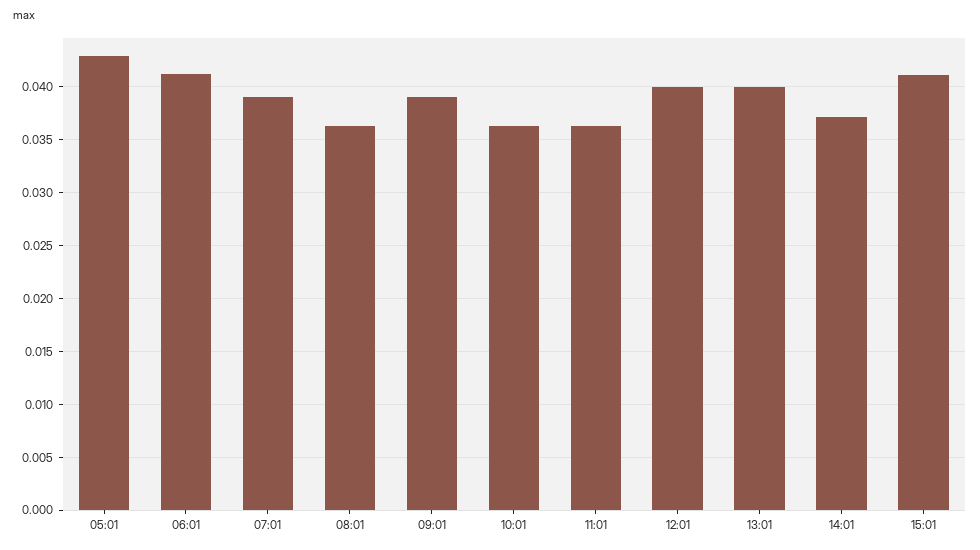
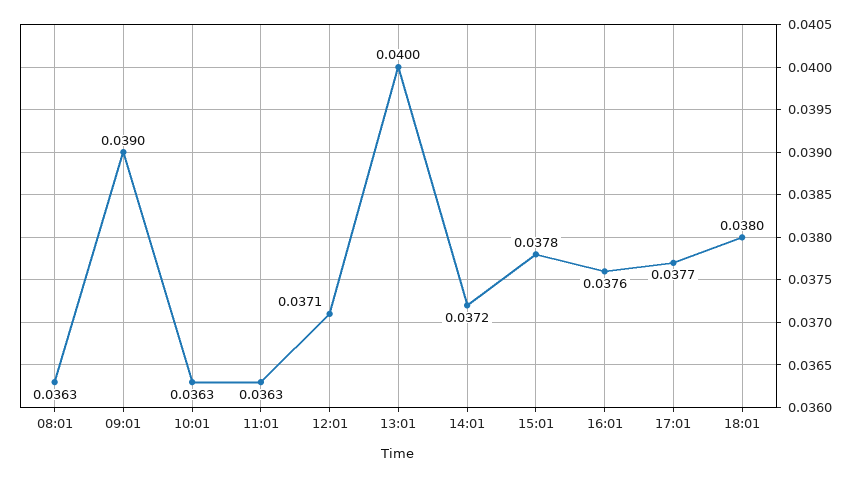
05:01: 0.043 -> none
06:01: 0.041 -> none
07:01: 0.039 -> none
12:01: 0.04 -> 0.0371
15:01: 0.041 -> 0.0378
16:01: none -> 0.0376
17:01: none -> 0.0377
18:01: none -> 0.038

